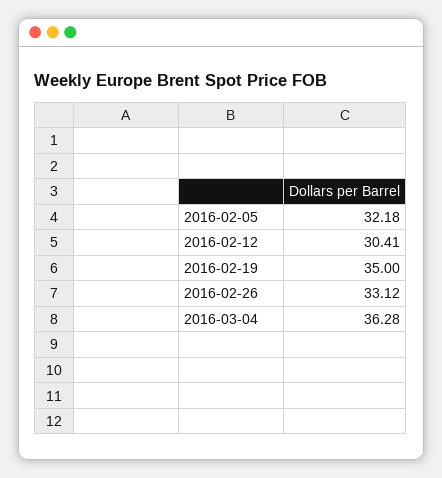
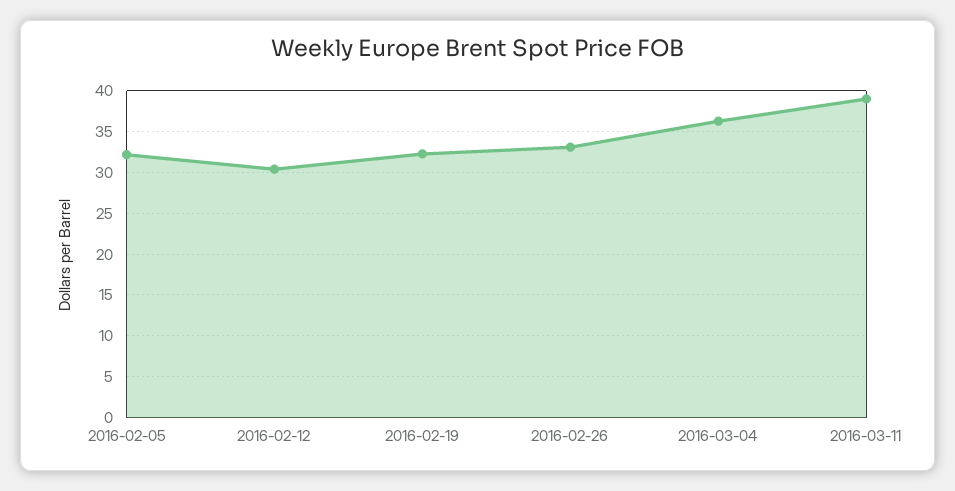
2016-02-19: 35 -> 32
2016-03-11: none -> 39

